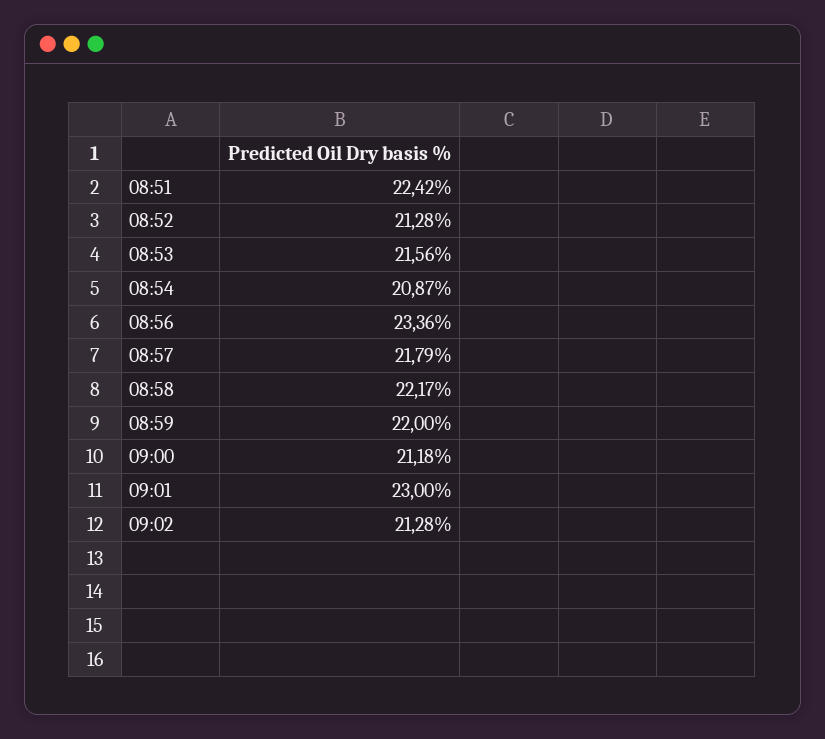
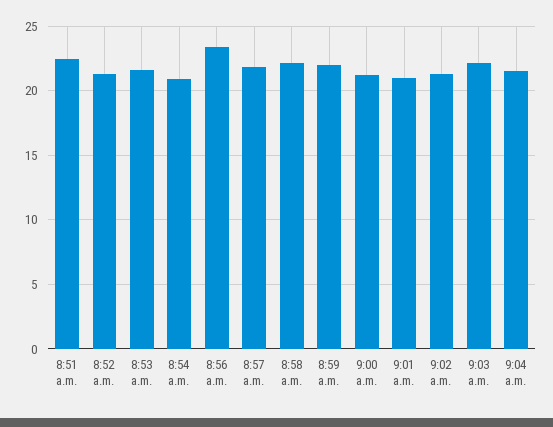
09:01: 23 -> 21
9:03 a.m.: none -> 22
9:04 a.m.: none -> 21.5

